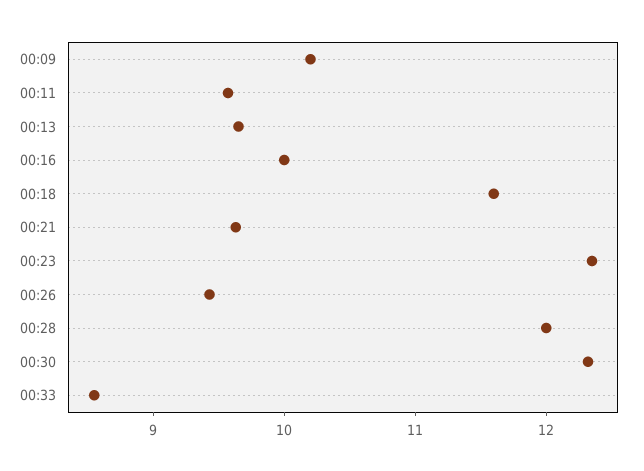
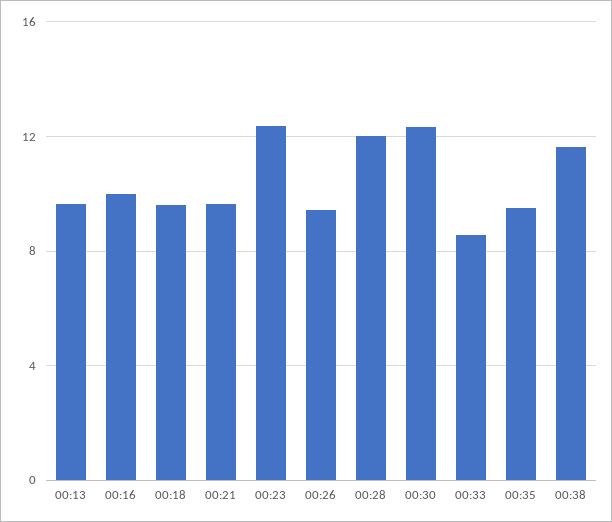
00:09: 10.2 -> none
00:11: 9.6 -> none
00:18: 11.6 -> 9.5
00:35: none -> 9.5
00:38: none -> 11.5

